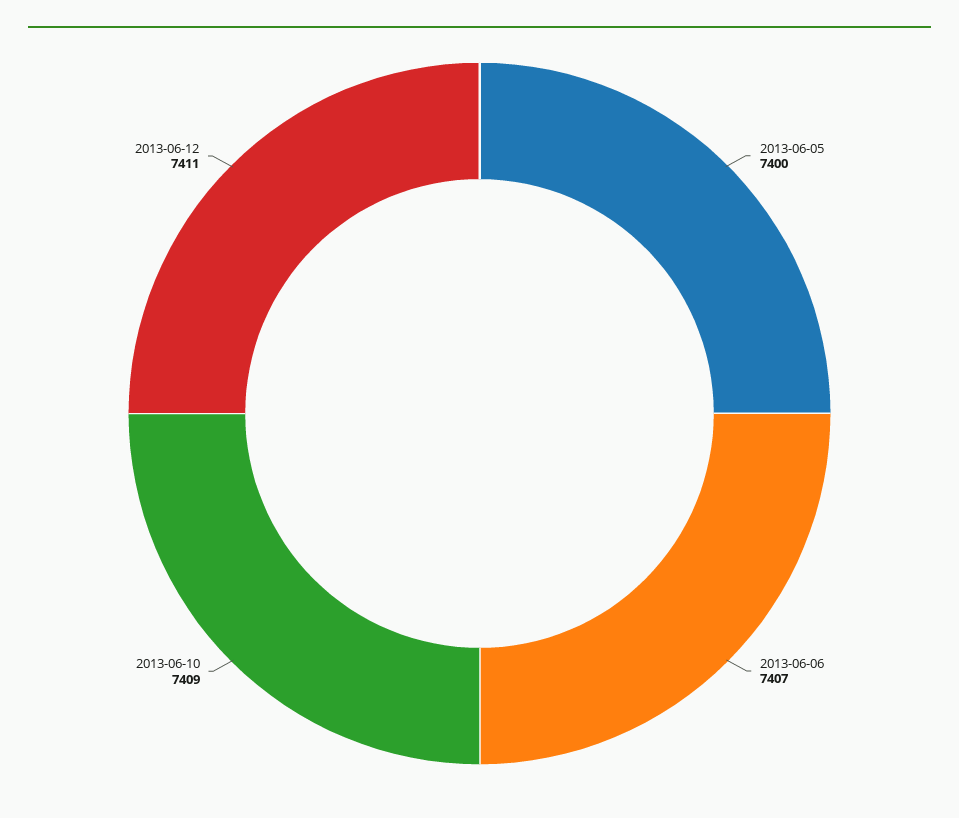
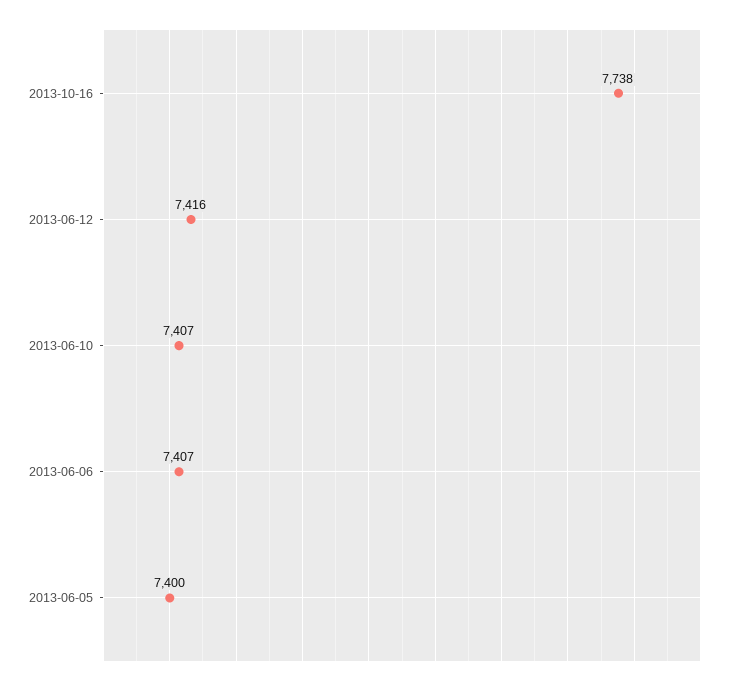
2013-06-10: 7409 -> 7407
2013-06-12: 7411 -> 7416
2013-10-16: none -> 7738

